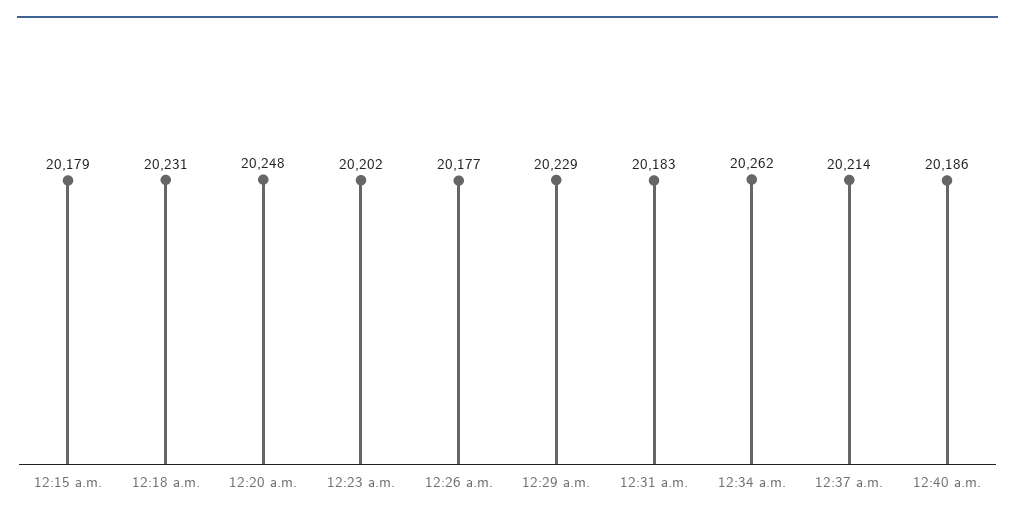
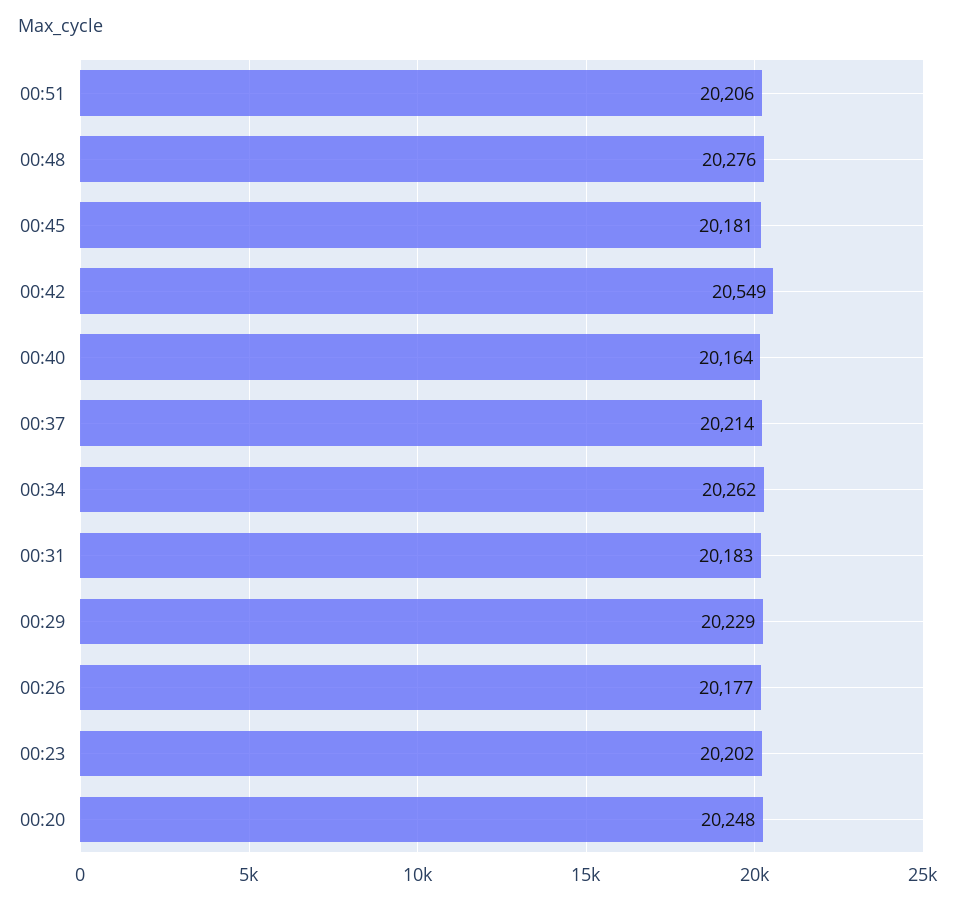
12:15 a.m.: 20179 -> none
12:18 a.m.: 20231 -> none
12:40 a.m.: 20186 -> 20164
00:51: none -> 20206
00:48: none -> 20276
00:45: none -> 20181
00:42: none -> 20549

